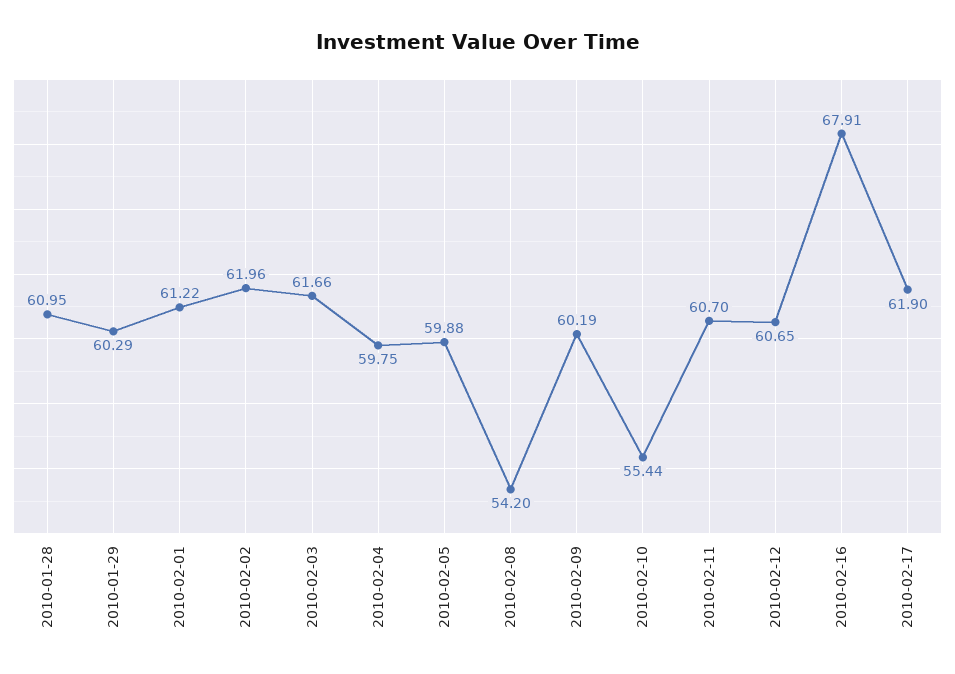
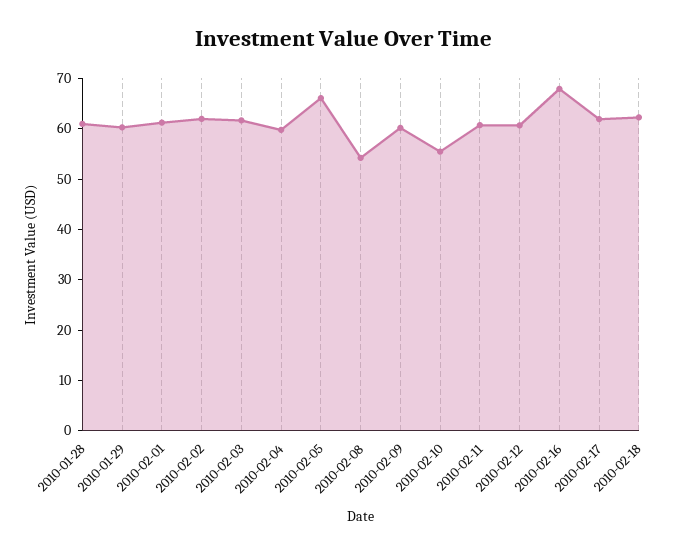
2010-02-05: 59.88 -> 66
2010-02-18: none -> 62

